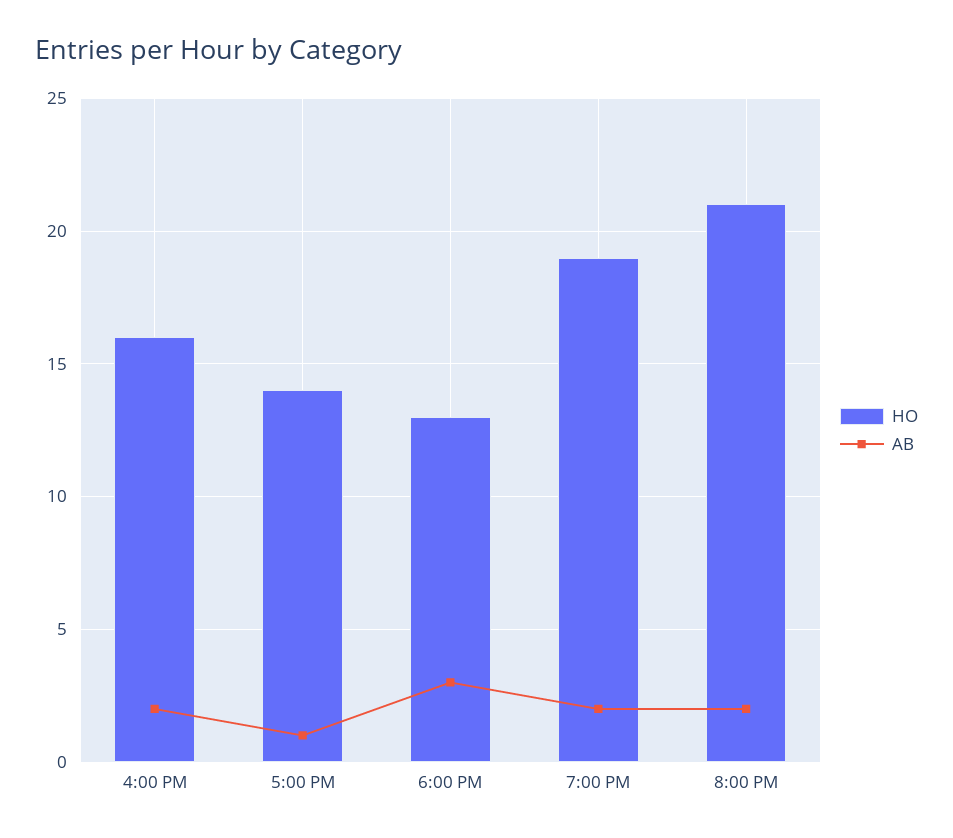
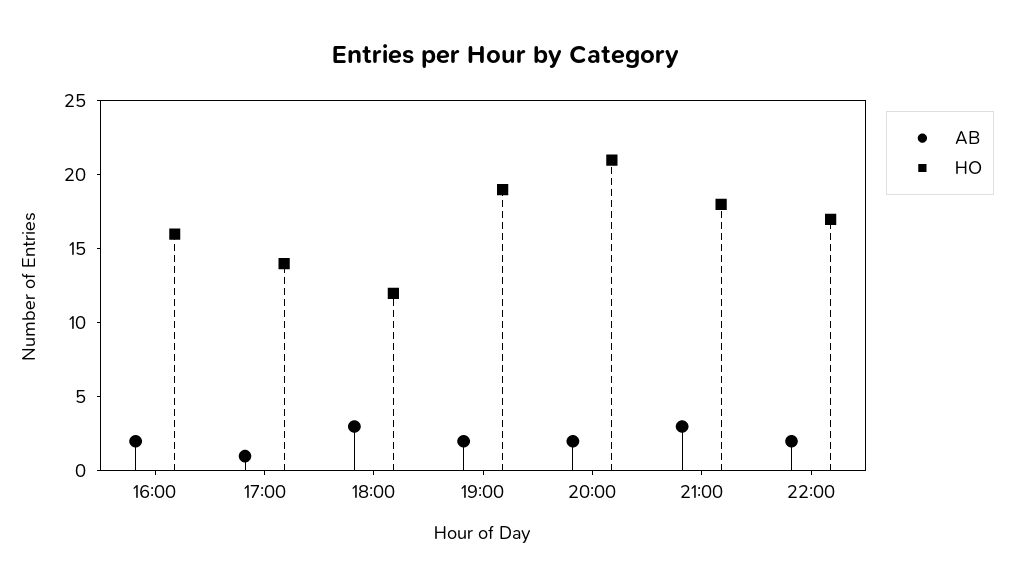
HO, 6:00 PM: 13 -> 12
AB, 21:00: none -> 3
HO, 21:00: none -> 18
AB, 22:00: none -> 2
HO, 22:00: none -> 17

